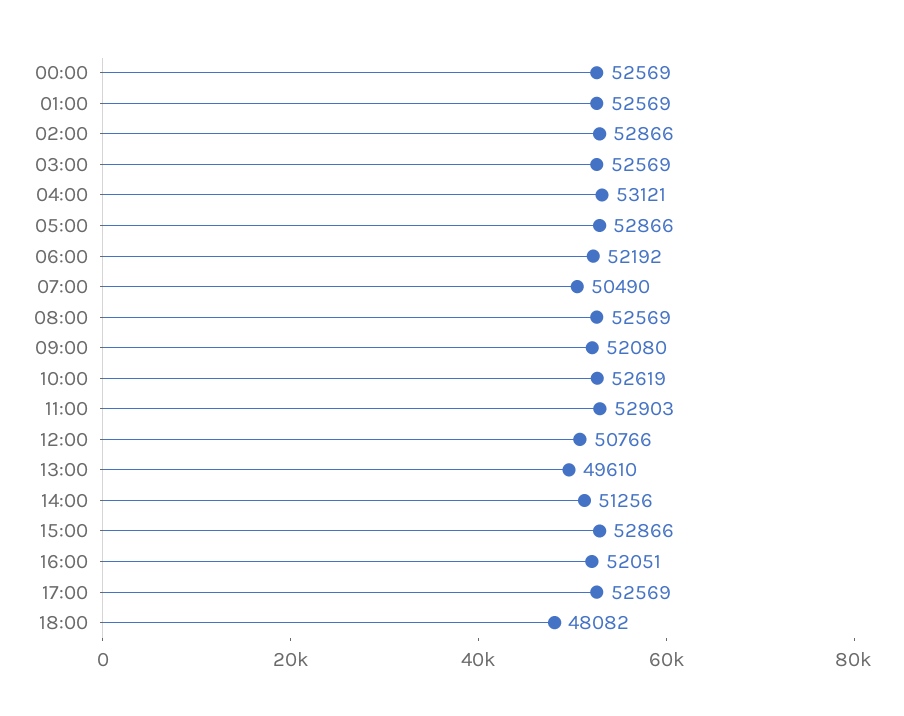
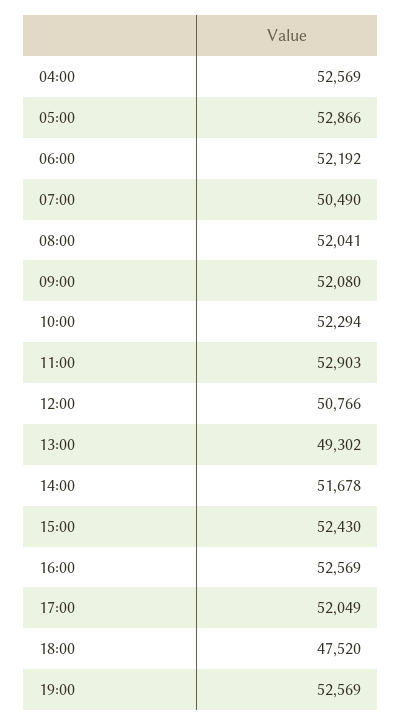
00:00: 52569 -> none
01:00: 52569 -> none
02:00: 52866 -> none
03:00: 52569 -> none
04:00: 53121 -> 52569
08:00: 52569 -> 52041
10:00: 52619 -> 52294
13:00: 49610 -> 49302
14:00: 51256 -> 51678
15:00: 52866 -> 52430
16:00: 52051 -> 52569
17:00: 52569 -> 52049
18:00: 48082 -> 47520
19:00: none -> 52569

